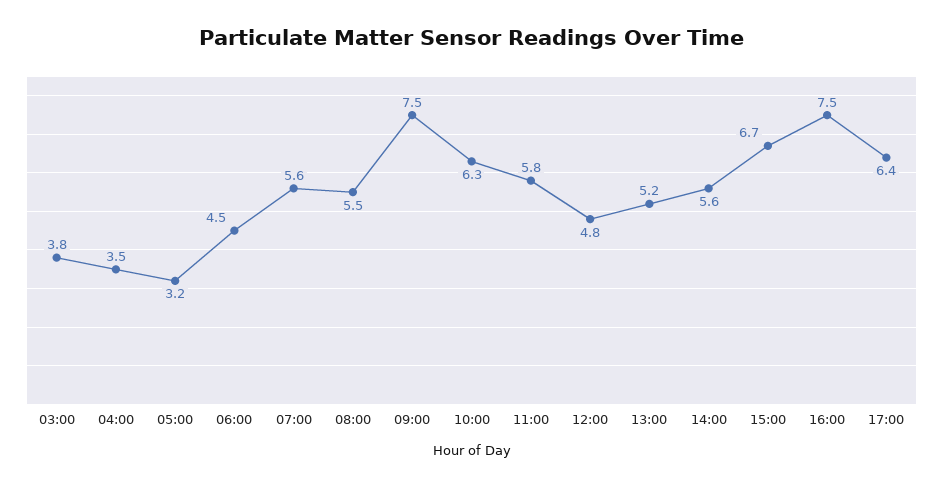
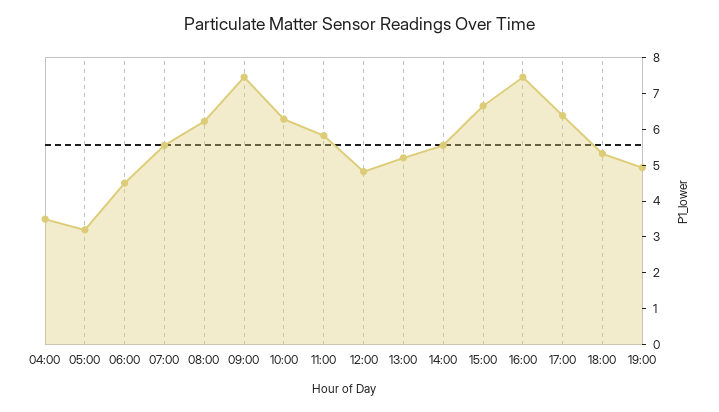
03:00: 3.8 -> none
08:00: 5.5 -> 6.25
18:00: none -> 5.25
19:00: none -> 5

